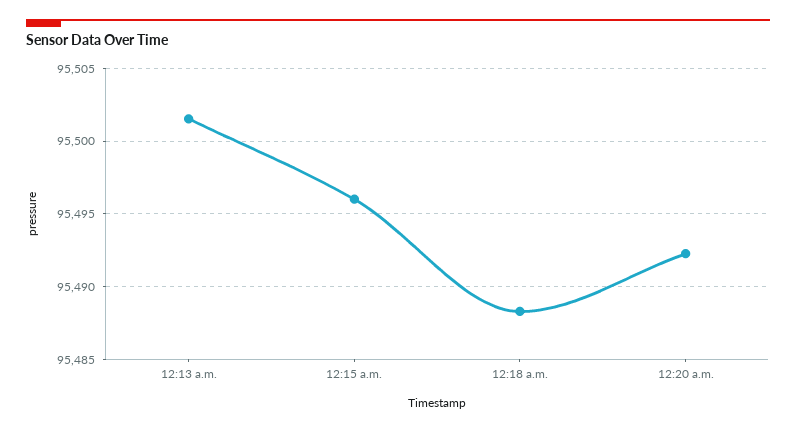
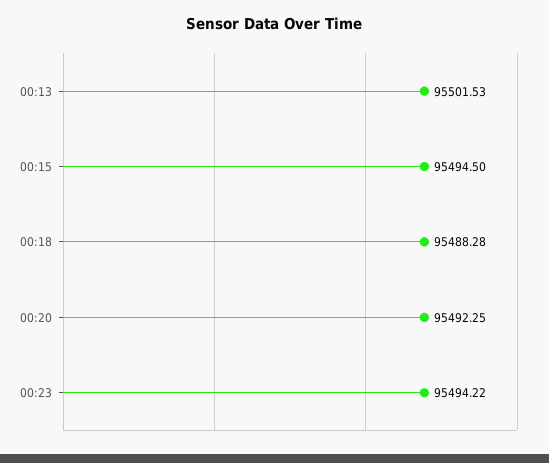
12:15 a.m.: 95496 -> 95494.5
00:23: none -> 95494.22

